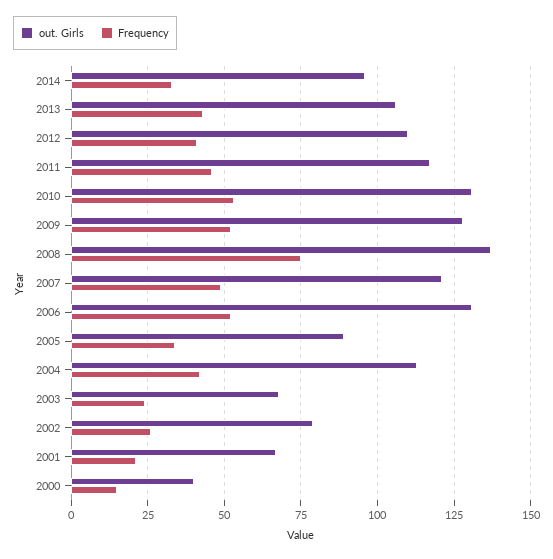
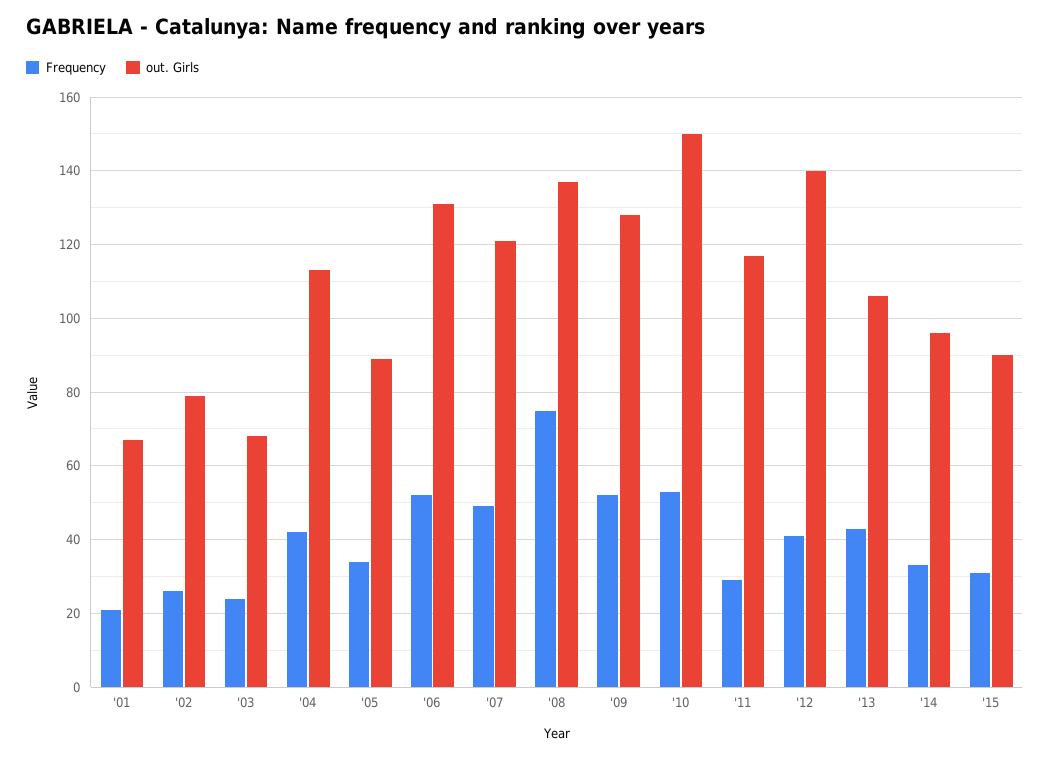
out. Girls, 2012: 110 -> 140
Frequency, 2011: 45 -> 30
out. Girls, 2010: 130 -> 150
out. Girls, 2000: 40 -> none
Frequency, 2000: 15 -> none
Frequency, '15: none -> 30
out. Girls, '15: none -> 90

